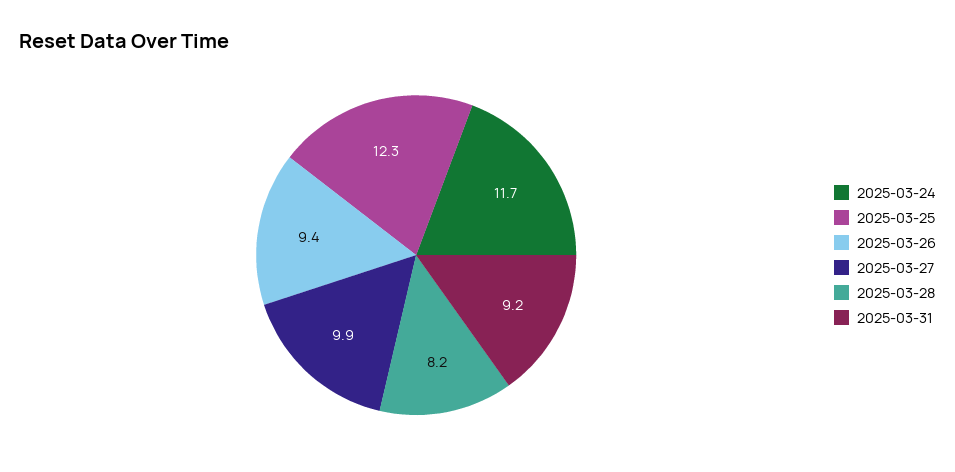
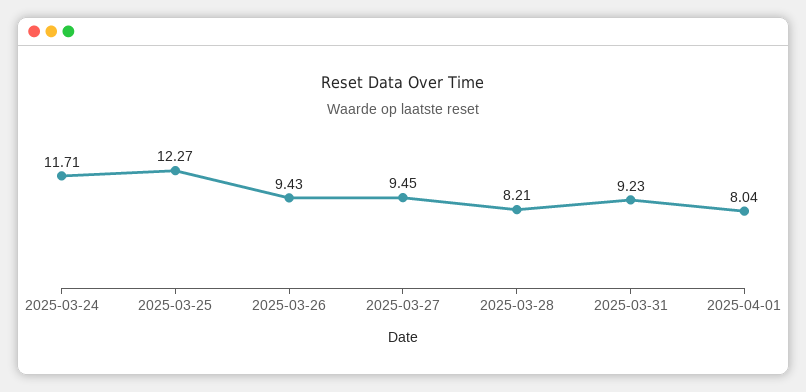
2025-03-27: 9.9 -> 9.45
2025-04-01: none -> 8.04

